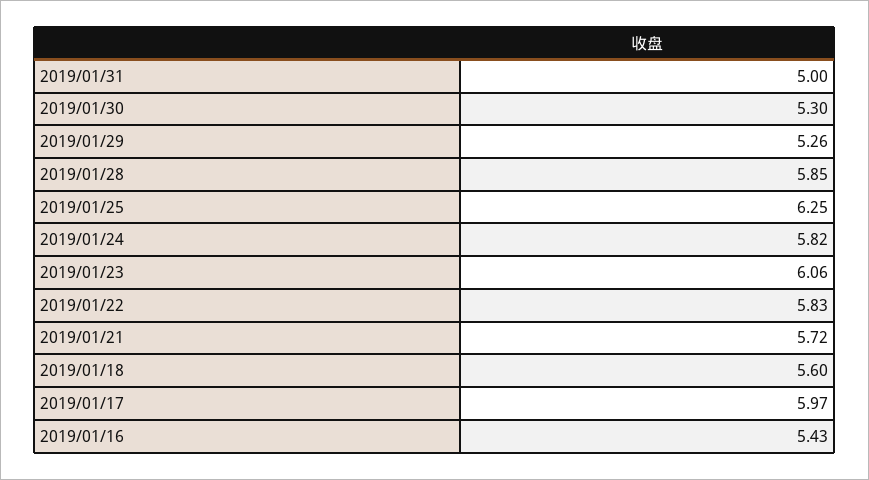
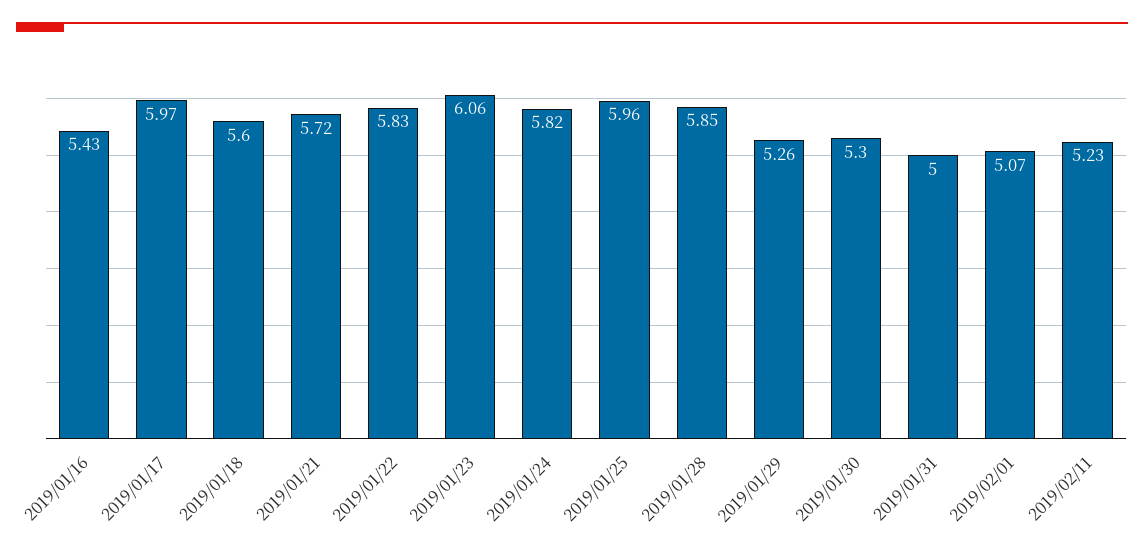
2019/01/25: 6.25 -> 5.96
2019/02/01: none -> 5.07
2019/02/11: none -> 5.23

